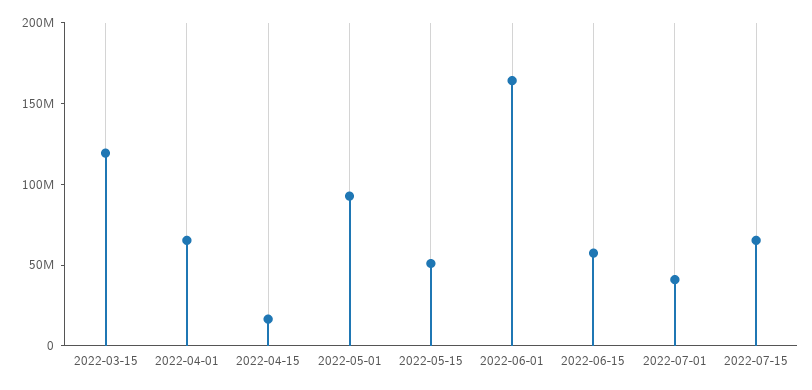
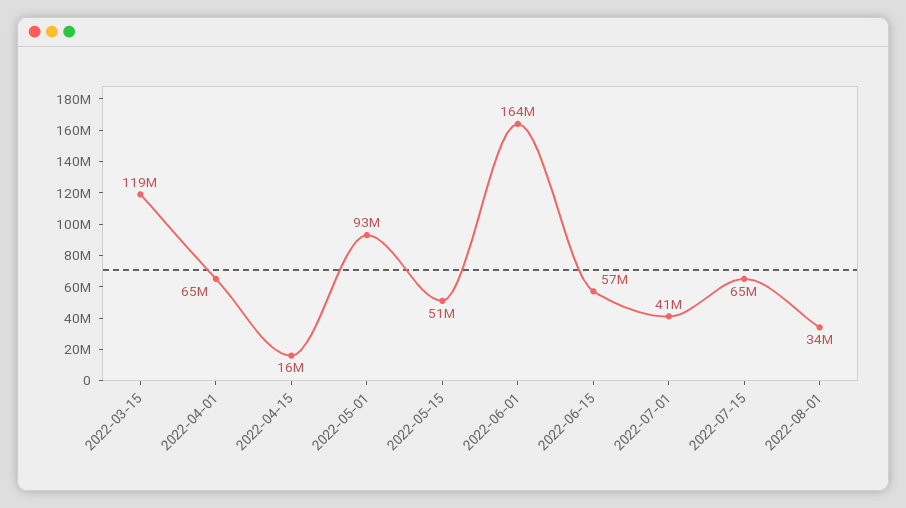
2022-08-01: none -> 34000000

